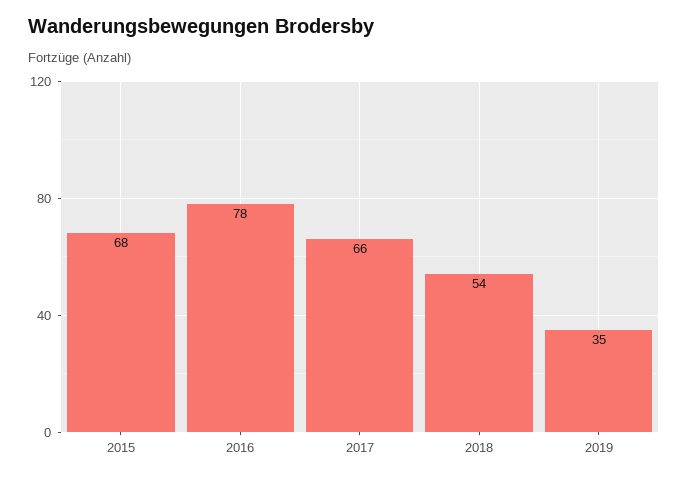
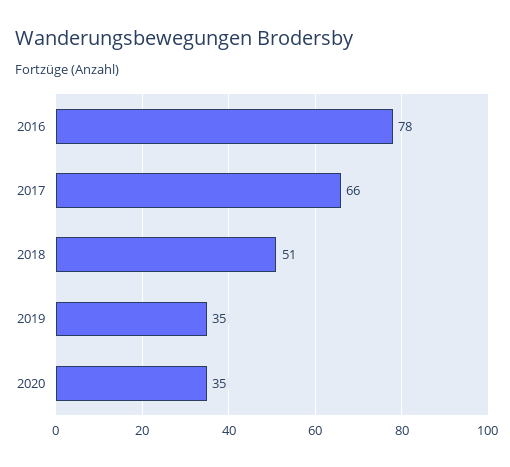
2015: 68 -> none
2018: 54 -> 51
2020: none -> 35

